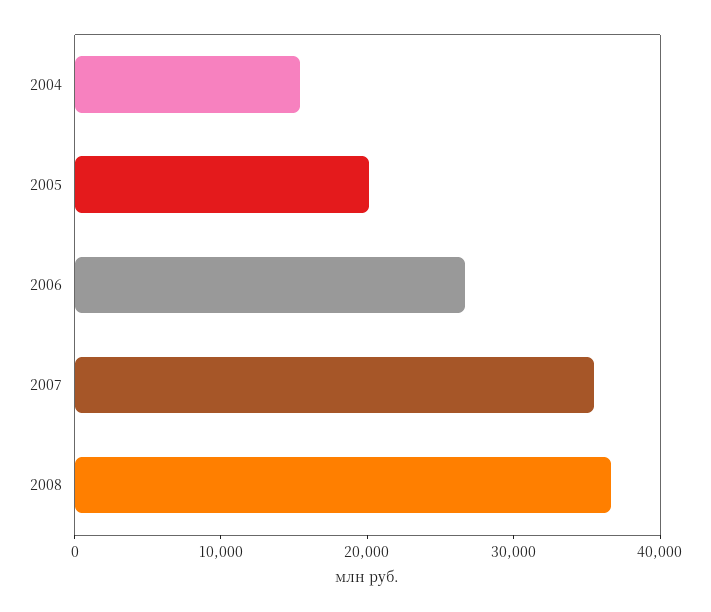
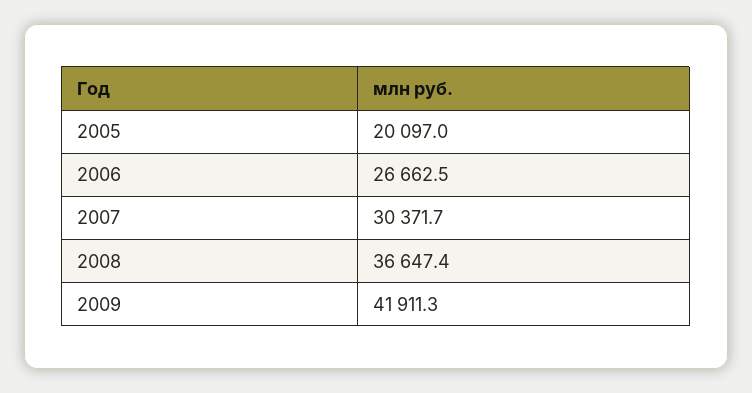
2004: 16000 -> none
2007: 36000 -> 30371.7
2009: none -> 41911.3

